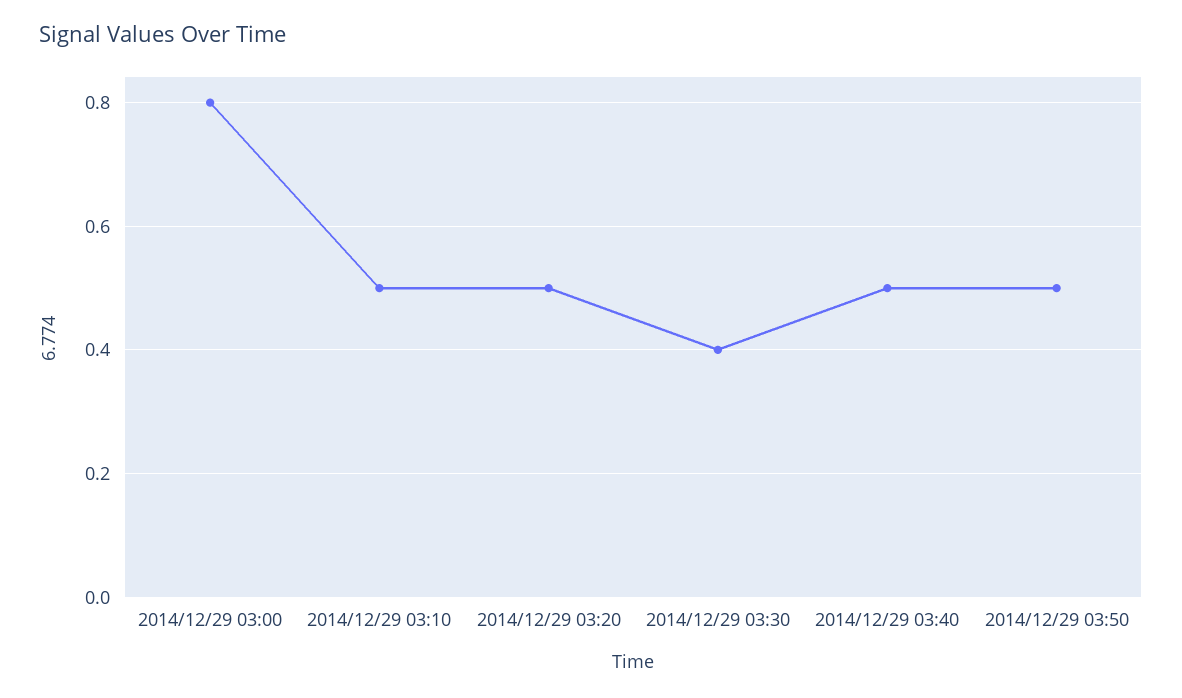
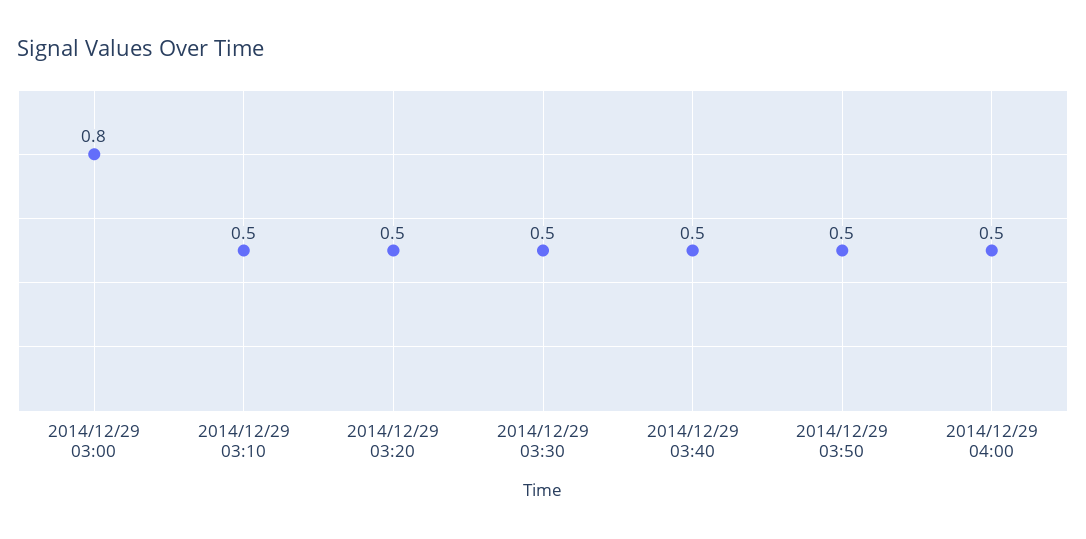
2014/12/29 03:30: 0.4 -> 0.5
2014/12/29 04:00: none -> 0.5

